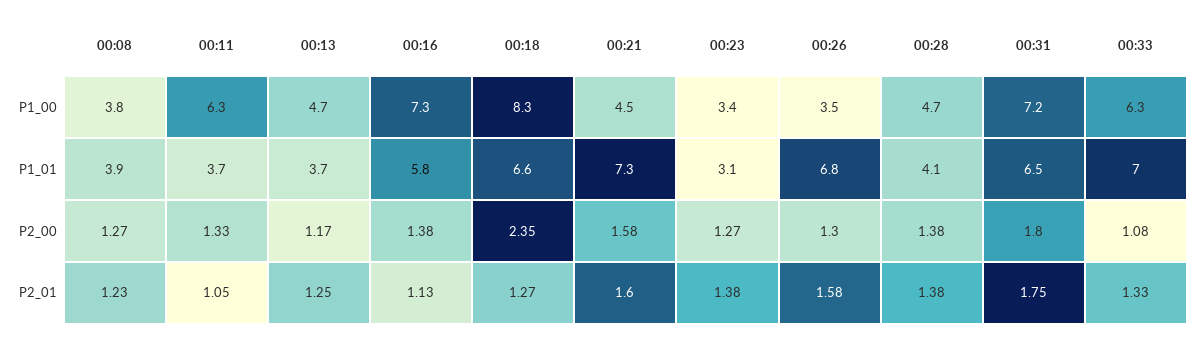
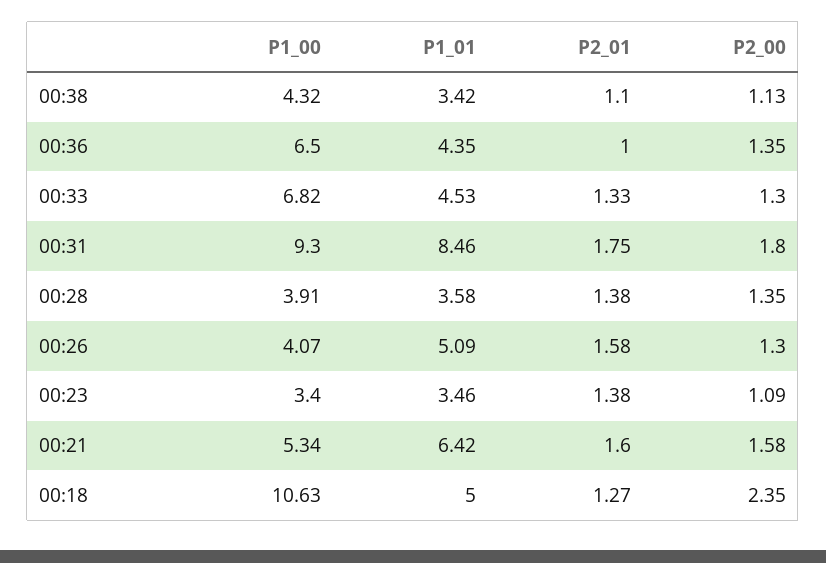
00:08, P1_00: 3.8 -> none
00:11, P1_00: 6.3 -> none
00:13, P1_00: 4.7 -> none
00:16, P1_00: 7.3 -> none
00:18, P1_00: 8.3 -> 10.63
00:21, P1_00: 4.5 -> 5.34
00:26, P1_00: 3.5 -> 4.07
00:28, P1_00: 4.7 -> 3.91
00:31, P1_00: 7.2 -> 9.3
00:33, P1_00: 6.3 -> 6.82
00:08, P1_01: 3.9 -> none
00:11, P1_01: 3.7 -> none
00:13, P1_01: 3.7 -> none
00:16, P1_01: 5.8 -> none
00:18, P1_01: 6.6 -> 5
00:21, P1_01: 7.3 -> 6.42
00:23, P1_01: 3.1 -> 3.46
00:26, P1_01: 6.8 -> 5.09
00:28, P1_01: 4.1 -> 3.58
00:31, P1_01: 6.5 -> 8.46
00:33, P1_01: 7 -> 4.53
00:08, P2_00: 1.27 -> none
00:11, P2_00: 1.33 -> none
00:13, P2_00: 1.17 -> none
00:16, P2_00: 1.38 -> none
00:23, P2_00: 1.27 -> 1.09
00:28, P2_00: 1.38 -> 1.35
00:33, P2_00: 1.08 -> 1.3
00:08, P2_01: 1.23 -> none
00:11, P2_01: 1.05 -> none
00:13, P2_01: 1.25 -> none
00:16, P2_01: 1.13 -> none
00:38, P1_00: none -> 4.32
00:38, P1_01: none -> 3.42
00:38, P2_01: none -> 1.1
00:38, P2_00: none -> 1.13
00:36, P1_00: none -> 6.5
00:36, P1_01: none -> 4.35
00:36, P2_01: none -> 1
00:36, P2_00: none -> 1.35

